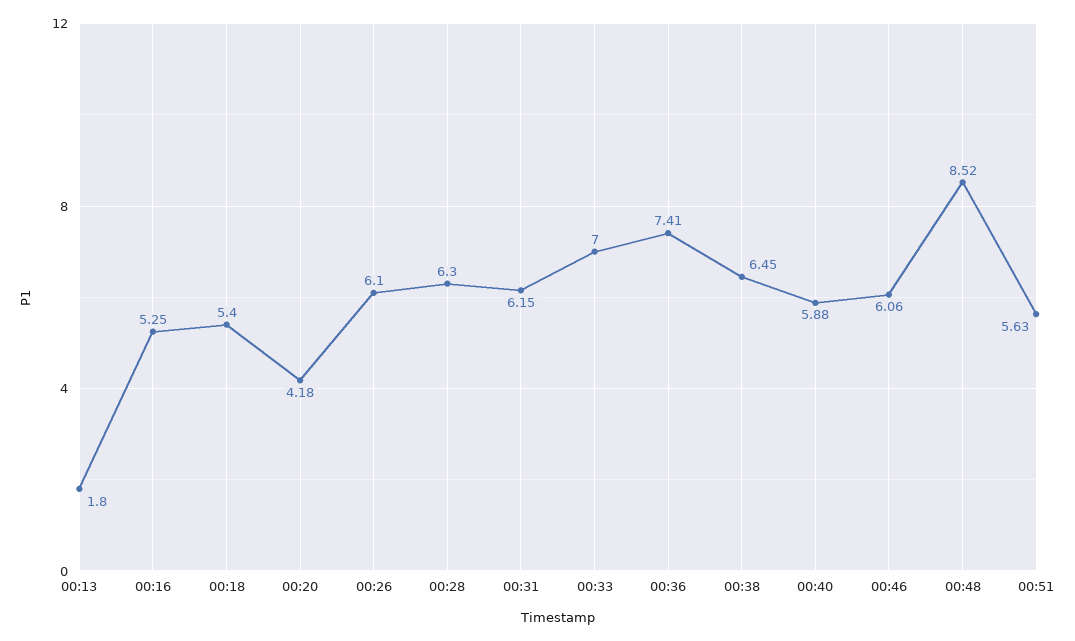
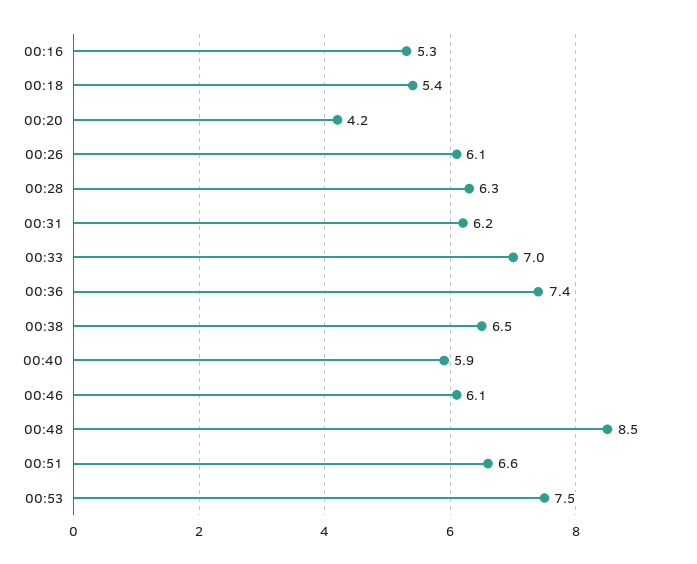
00:13: 1.8 -> none
00:51: 5.63 -> 6.6
00:53: none -> 7.5

